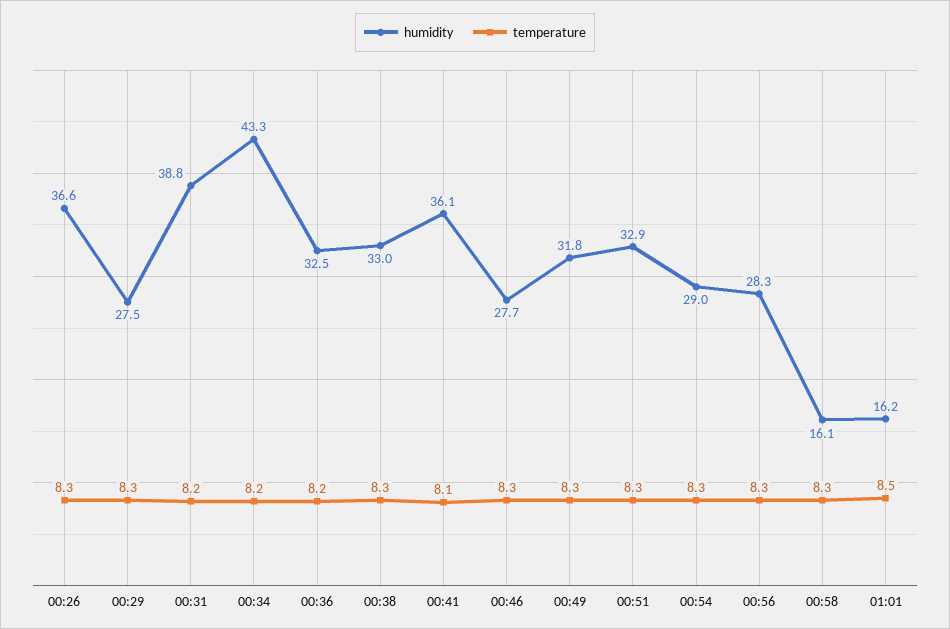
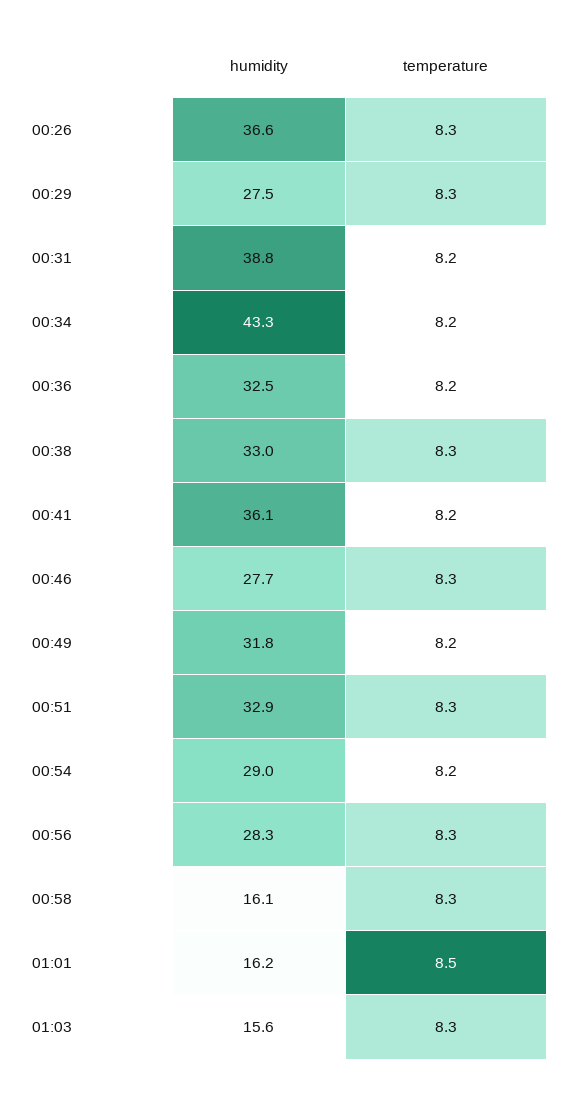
temperature, 00:41: 8.1 -> 8.2
temperature, 00:49: 8.3 -> 8.2
temperature, 00:54: 8.3 -> 8.2
humidity, 01:03: none -> 15.6
temperature, 01:03: none -> 8.3

